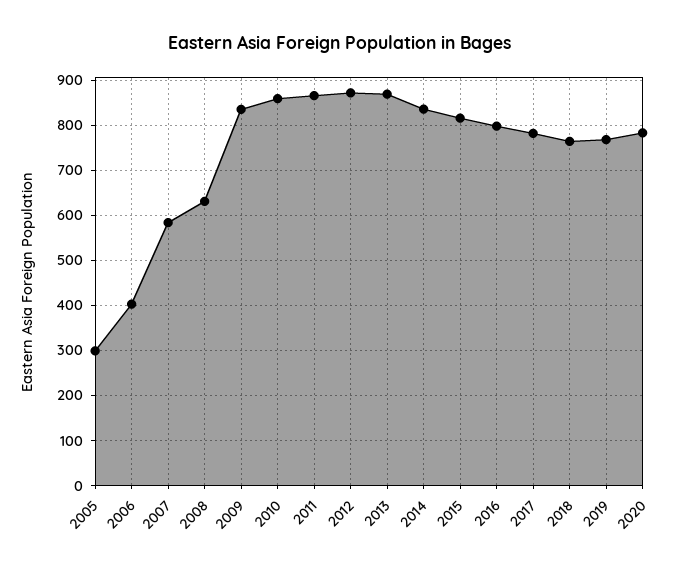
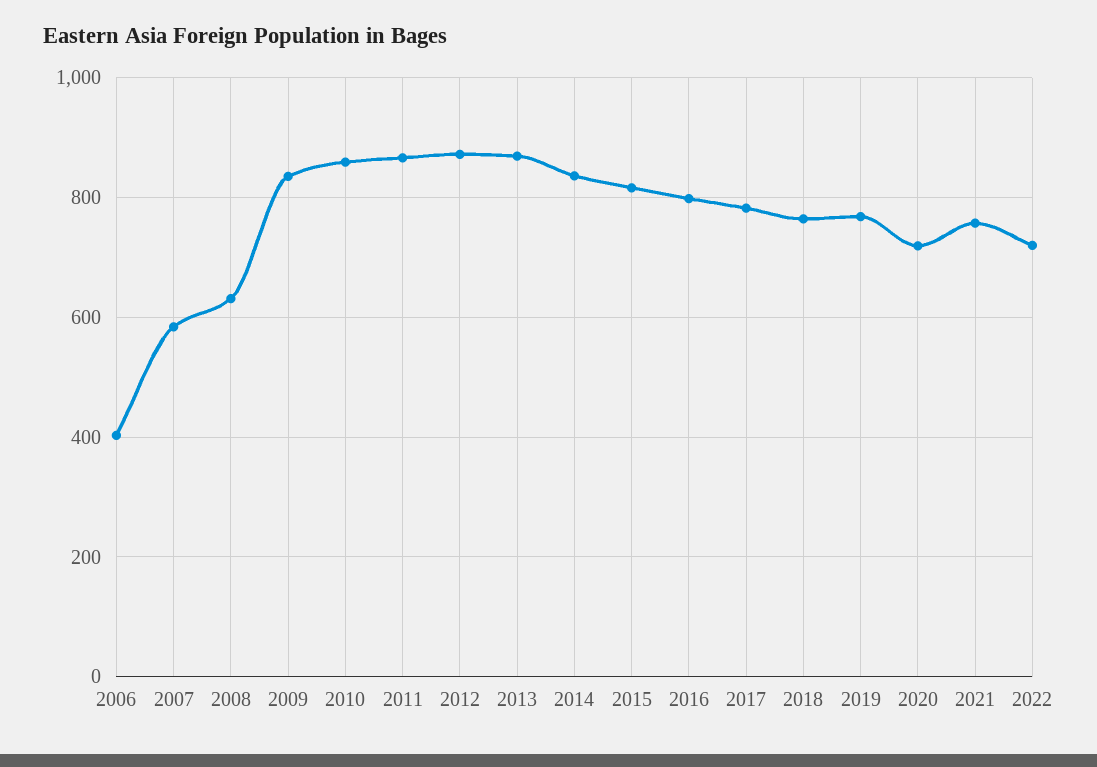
2005: 300 -> none
2020: 780 -> 720
2021: none -> 760
2022: none -> 720

